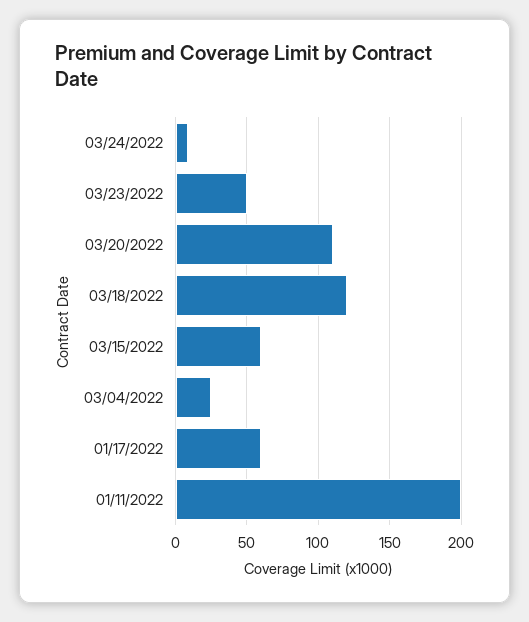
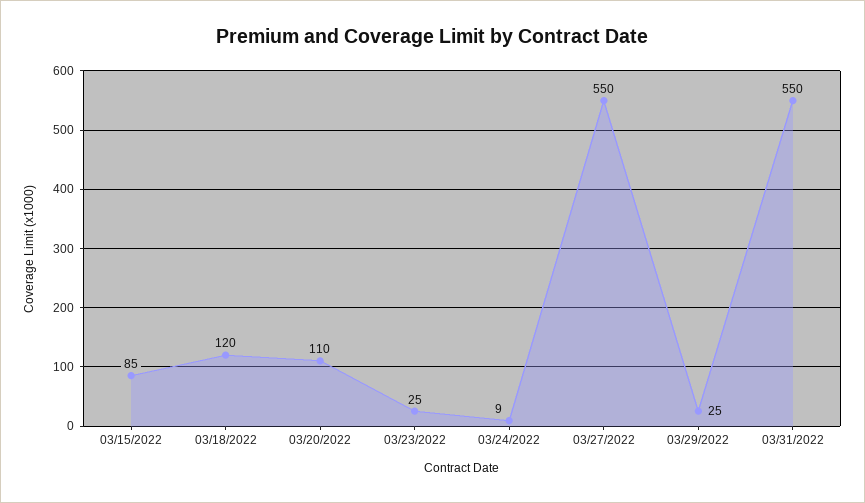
03/23/2022: 50 -> 25
03/15/2022: 60 -> 85
03/04/2022: 25 -> none
01/17/2022: 60 -> none
01/11/2022: 200 -> none
03/27/2022: none -> 550
03/29/2022: none -> 25
03/31/2022: none -> 550

